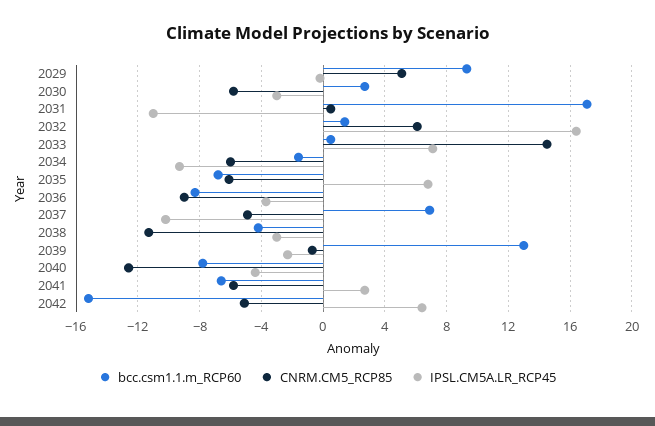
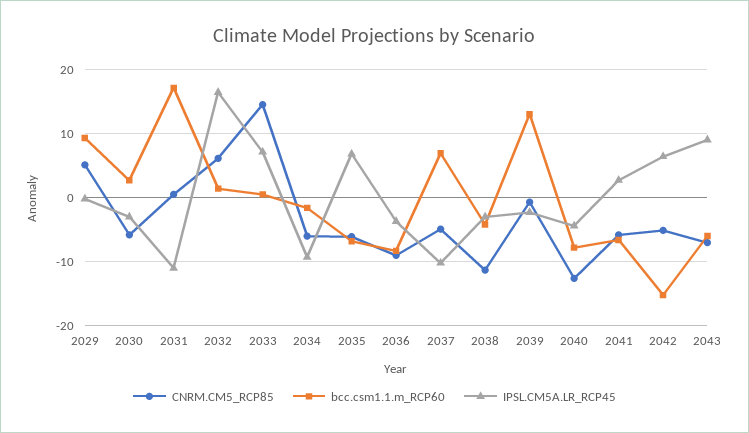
CNRM.CM5_RCP85, 2043: none -> -7
bcc.csm1.1.m_RCP60, 2043: none -> -6
IPSL.CM5A.LR_RCP45, 2043: none -> 9

